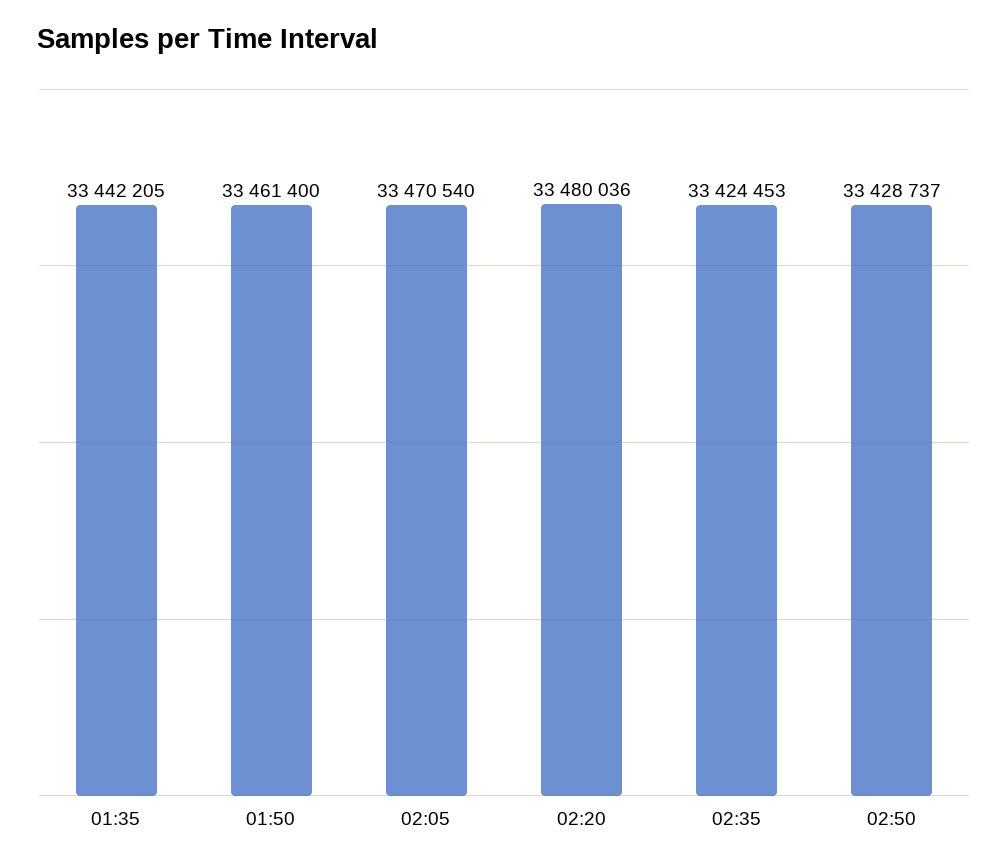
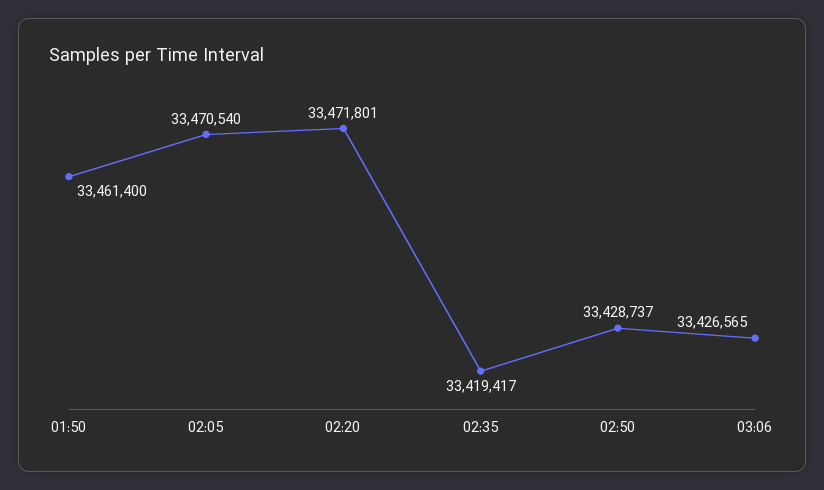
01:35: 33442205 -> none
02:20: 33480036 -> 33471801
02:35: 33424453 -> 33419417
03:06: none -> 33426565

